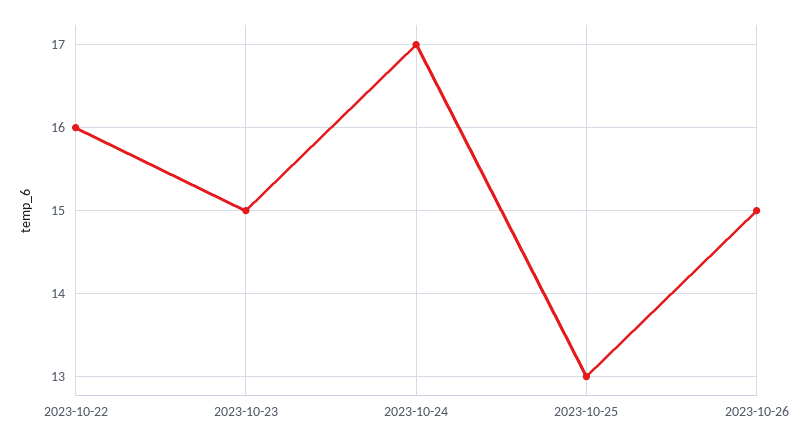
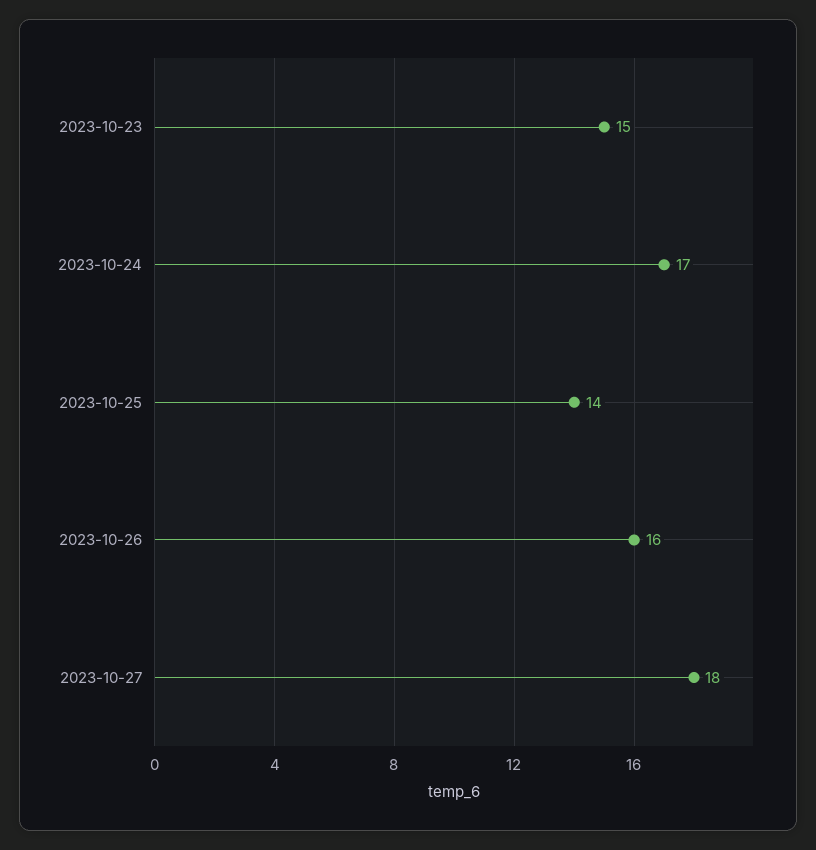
2023-10-22: 16 -> none
2023-10-25: 13 -> 14
2023-10-26: 15 -> 16
2023-10-27: none -> 18

